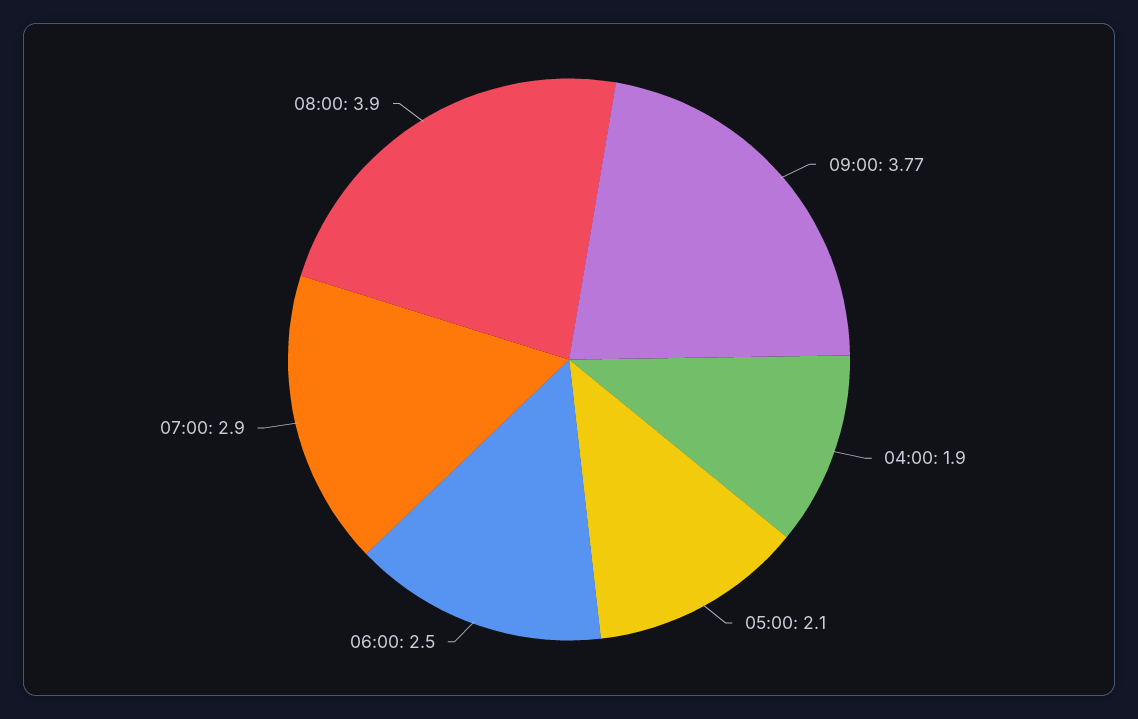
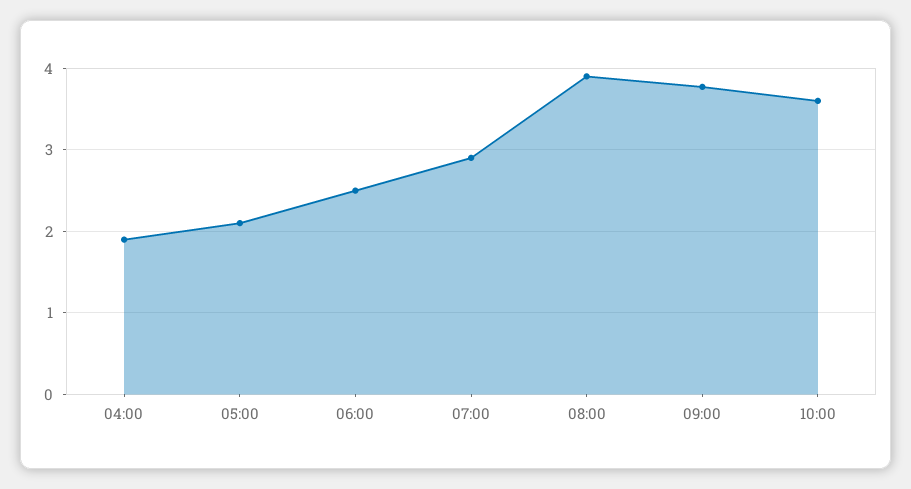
10:00: none -> 3.6

